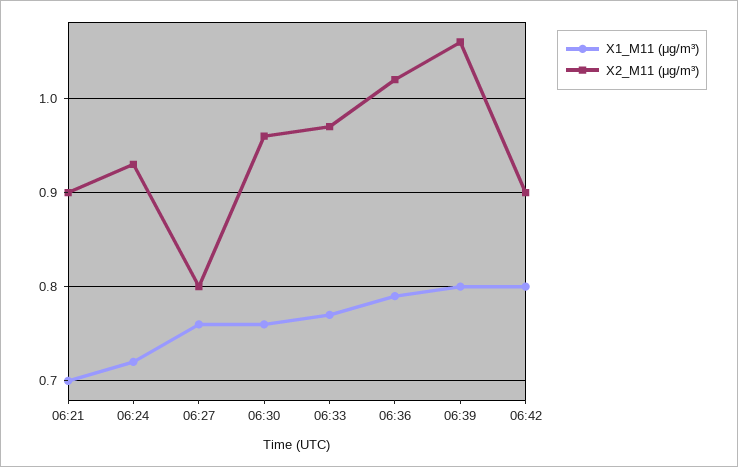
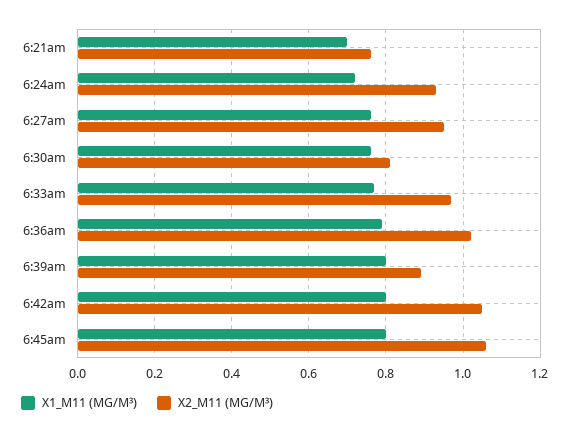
X2_M11 (μg/m³), 06:21: 0.9 -> 0.75
X2_M11 (μg/m³), 06:27: 0.8 -> 0.95
X2_M11 (μg/m³), 06:30: 0.96 -> 0.8
X2_M11 (μg/m³), 06:39: 1.06 -> 0.9
X2_M11 (μg/m³), 06:42: 0.9 -> 1.05
X1_M11 (μg/m³), 6:45am: none -> 0.8
X2_M11 (μg/m³), 6:45am: none -> 1.05

